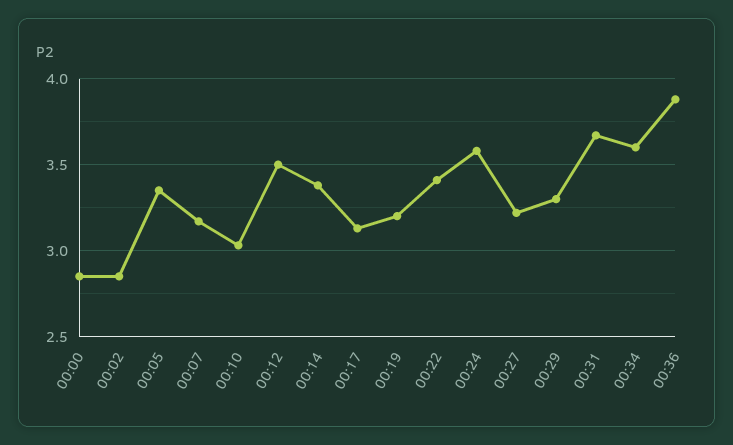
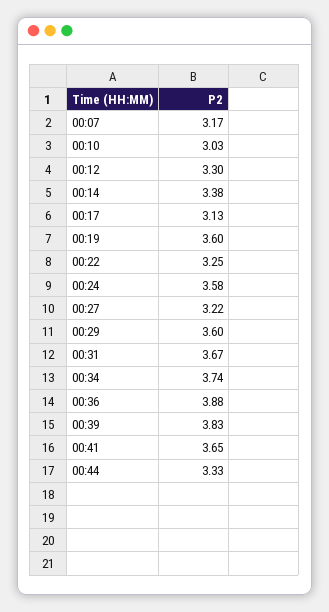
00:00: 2.85 -> none
00:02: 2.85 -> none
00:05: 3.35 -> none
00:12: 3.5 -> 3.3
00:19: 3.2 -> 3.6
00:22: 3.4 -> 3.25
00:29: 3.3 -> 3.6
00:34: 3.6 -> 3.74
00:39: none -> 3.83
00:41: none -> 3.65
00:44: none -> 3.33

